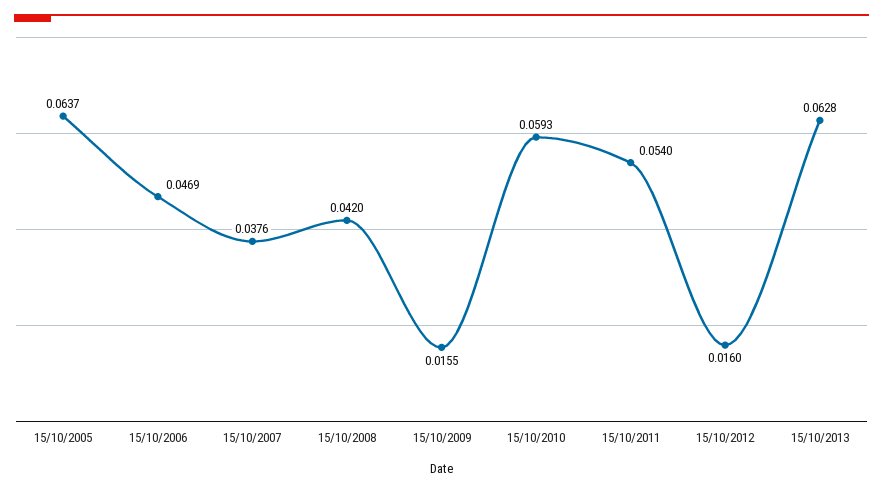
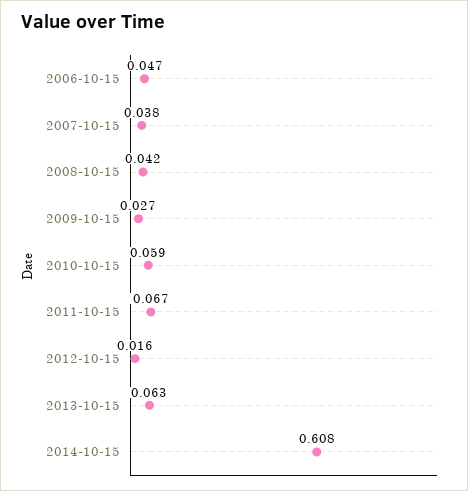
15/10/2005: 0.0637 -> none
15/10/2009: 0.0155 -> 0.027
15/10/2011: 0.054 -> 0.067
2014-10-15: none -> 0.608

